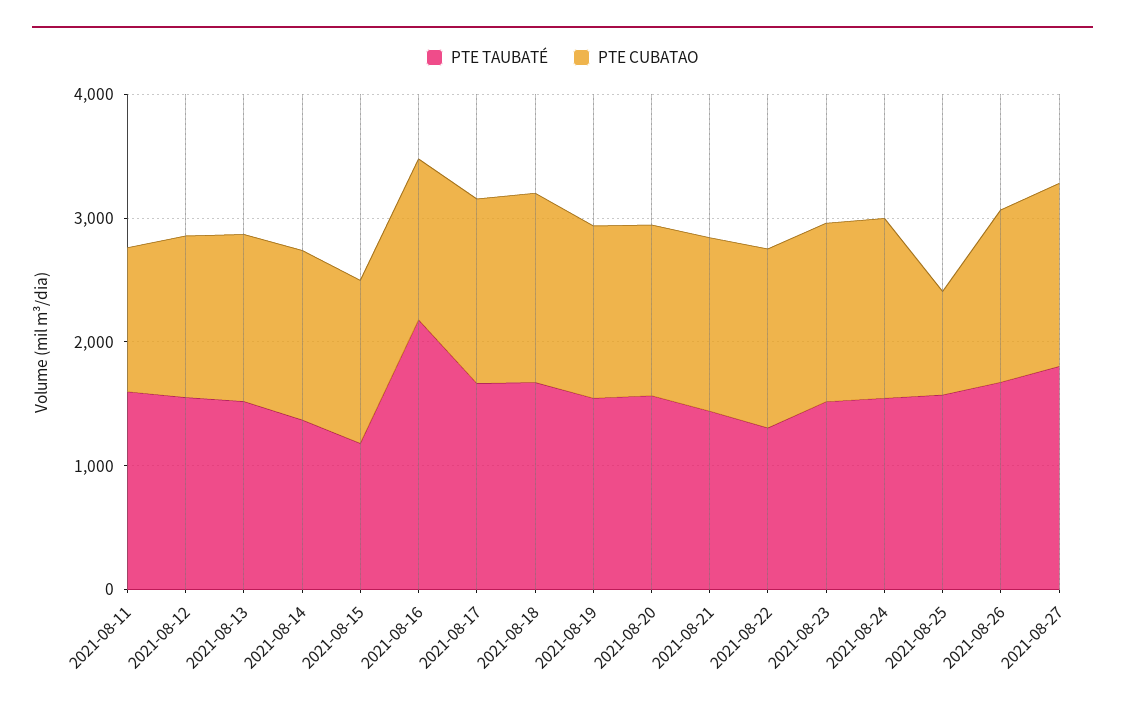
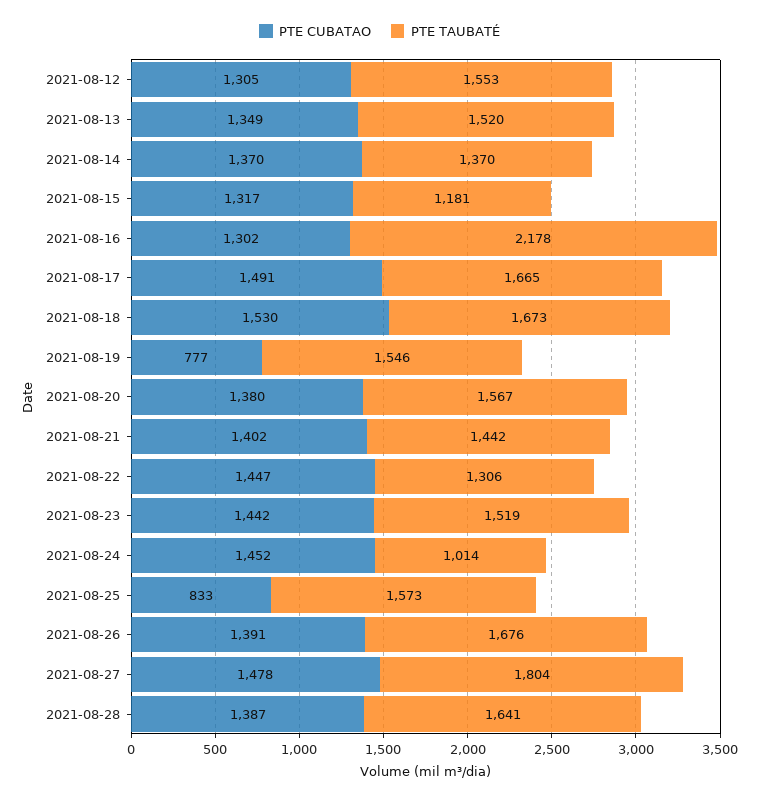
PTE TAUBATÉ, 2021-08-11: 1600 -> none
PTE CUBATAO, 2021-08-11: 1200 -> none
PTE CUBATAO, 2021-08-19: 1400 -> 777
PTE TAUBATÉ, 2021-08-24: 1600 -> 1014
PTE CUBATAO, 2021-08-28: none -> 1387
PTE TAUBATÉ, 2021-08-28: none -> 1641

